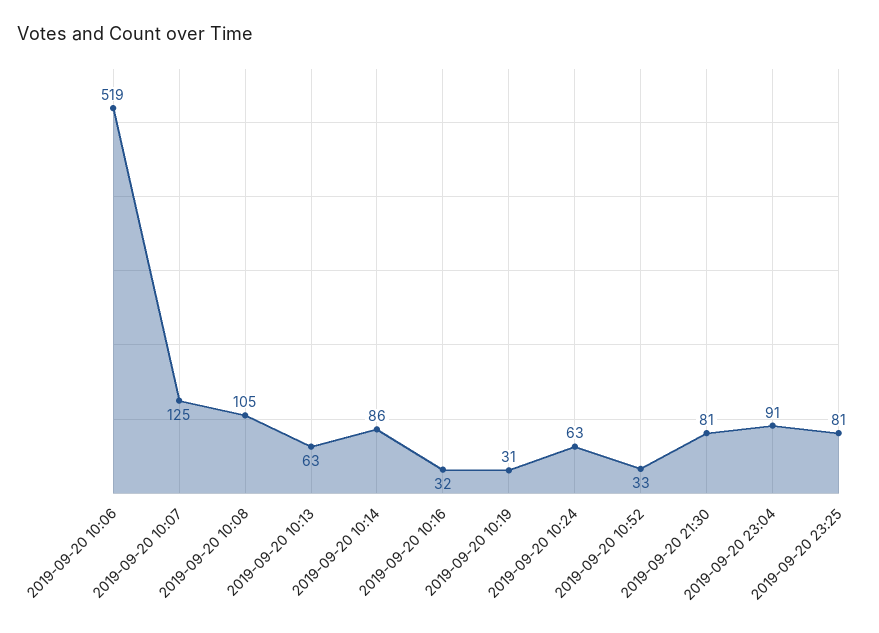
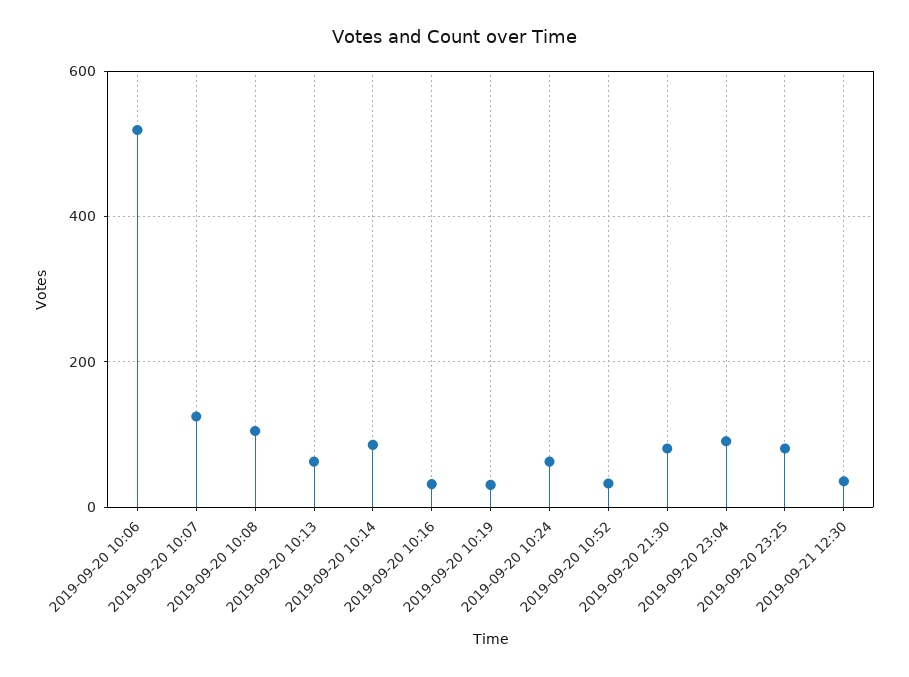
2019-09-21 12:30: none -> 40

